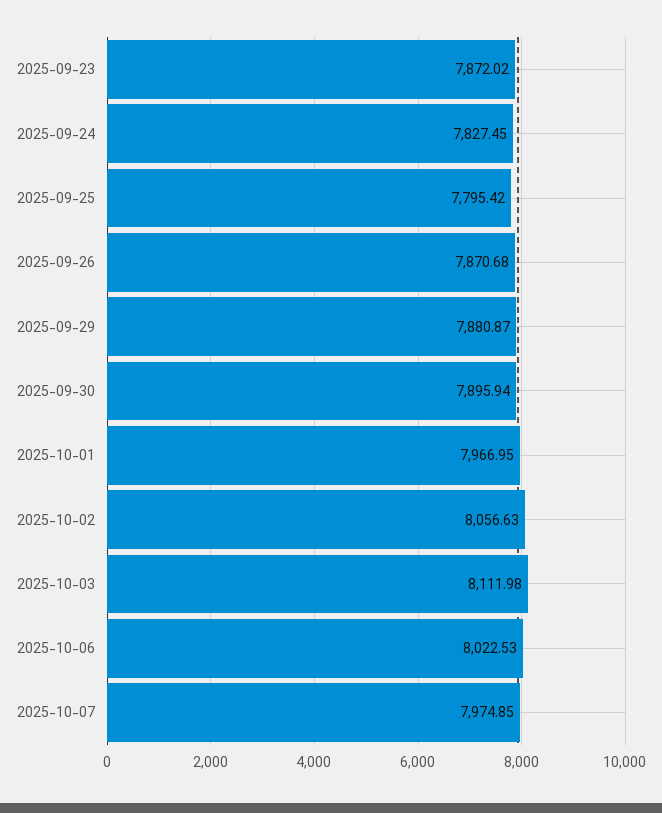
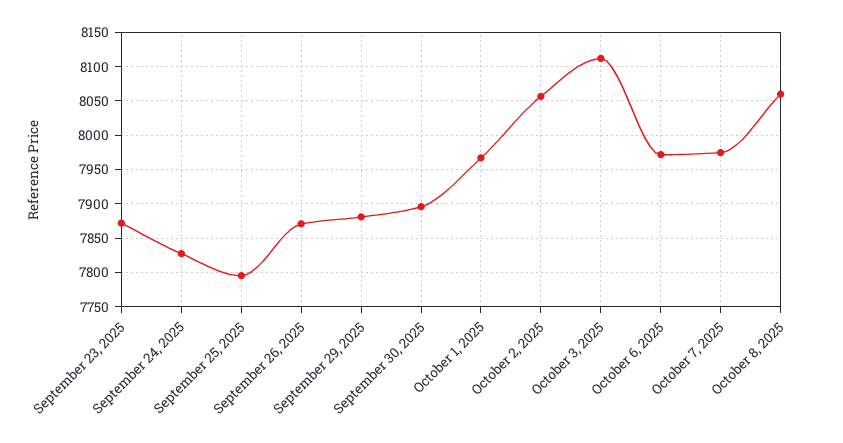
2025-10-06: 8022.53 -> 7970
October 8, 2025: none -> 8060

